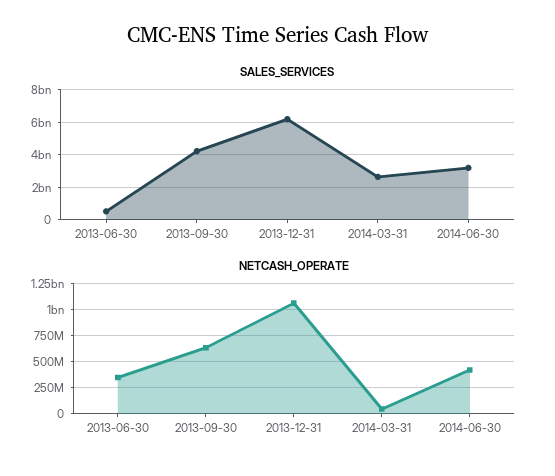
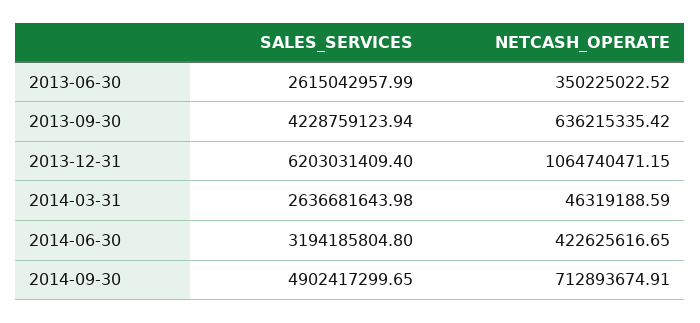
SALES_SERVICES, 2013-06-30: 500000000 -> 2615042957.99
SALES_SERVICES, 2014-09-30: none -> 4902417299.65
NETCASH_OPERATE, 2014-09-30: none -> 712893674.91

